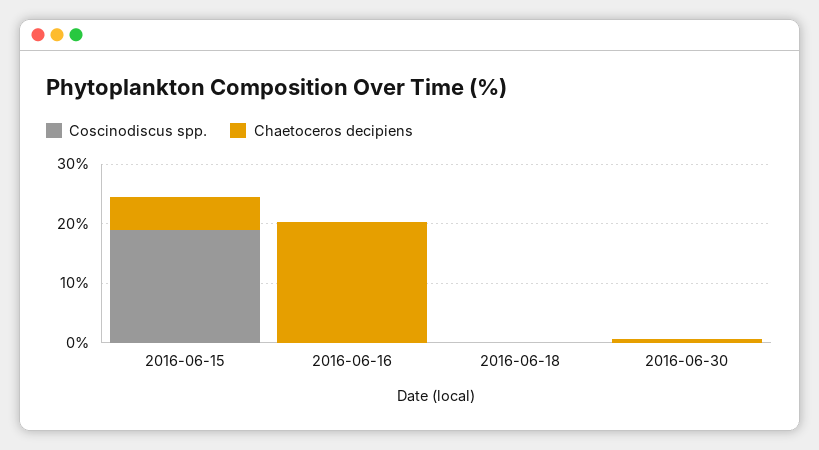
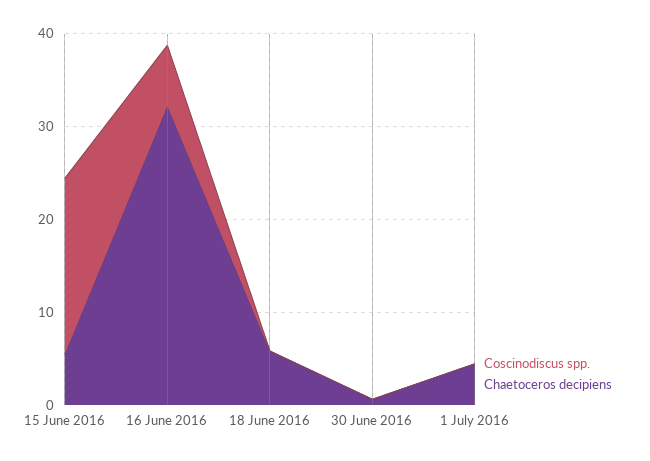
Coscinodiscus spp., 2016-06-16: 0 -> 6
Chaetoceros decipiens, 2016-06-16: 20 -> 32
Chaetoceros decipiens, 2016-06-18: 0 -> 6
Coscinodiscus spp., 1 July 2016: none -> 0
Chaetoceros decipiens, 1 July 2016: none -> 4

